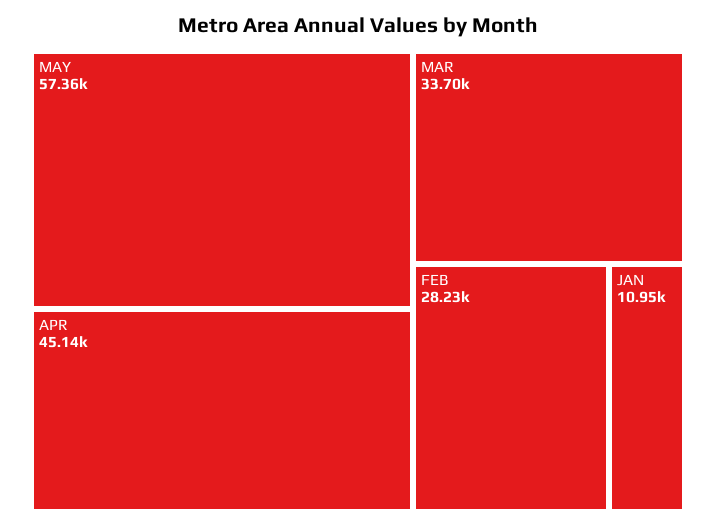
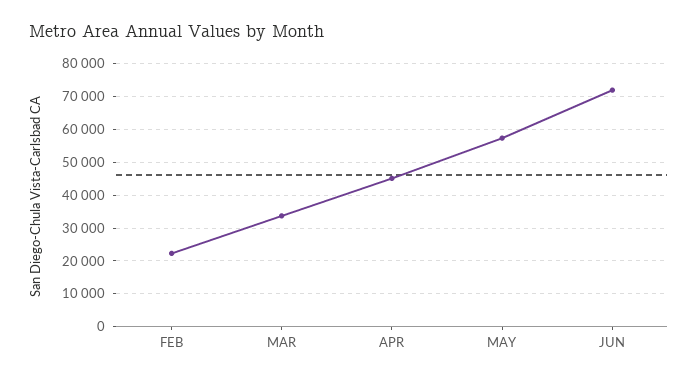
FEB: 28230 -> 22000
JAN: 10950 -> none
JUN: none -> 72000

